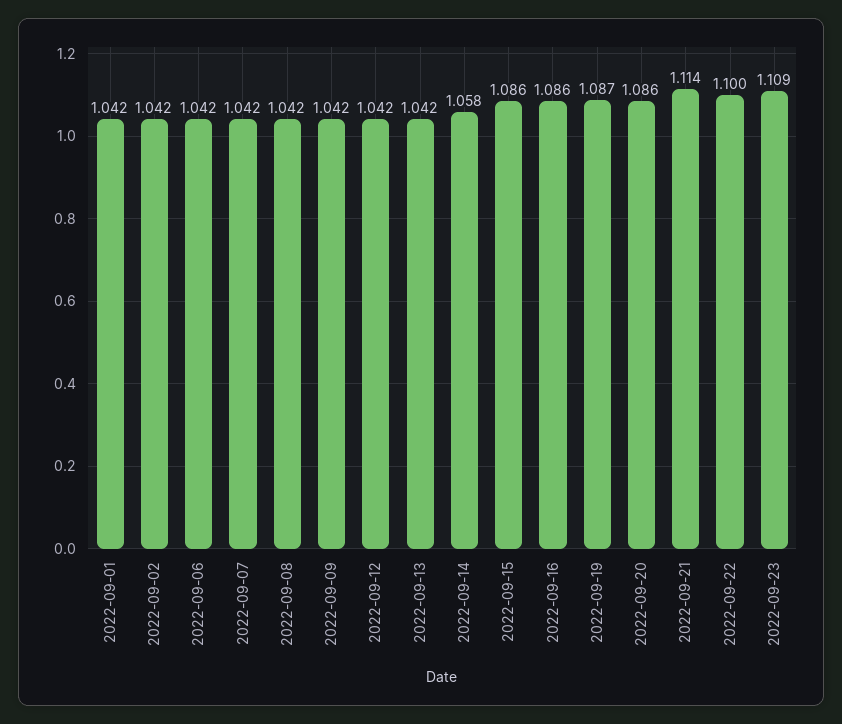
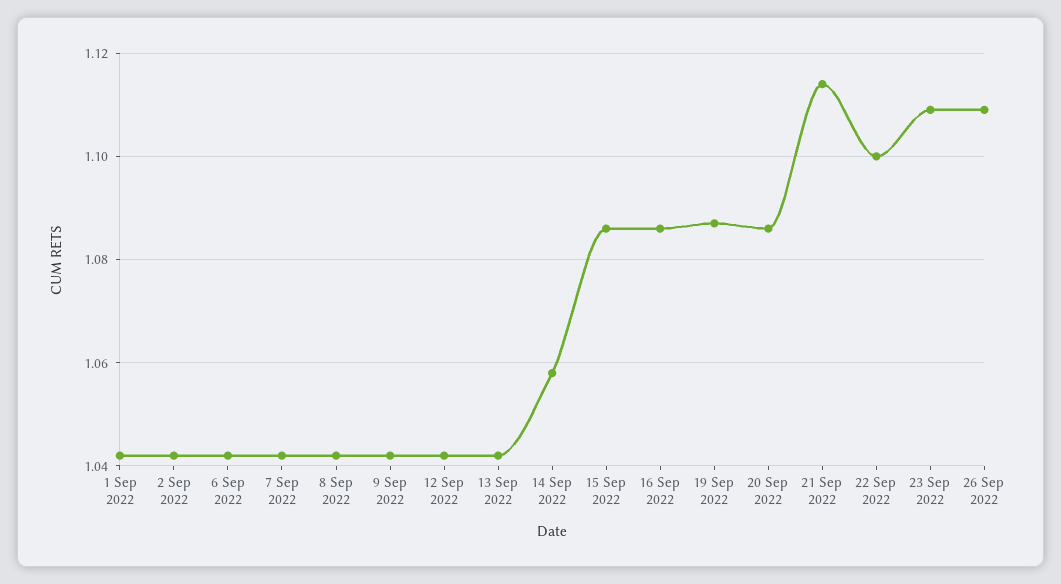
26 Sep 2022: none -> 1.11

